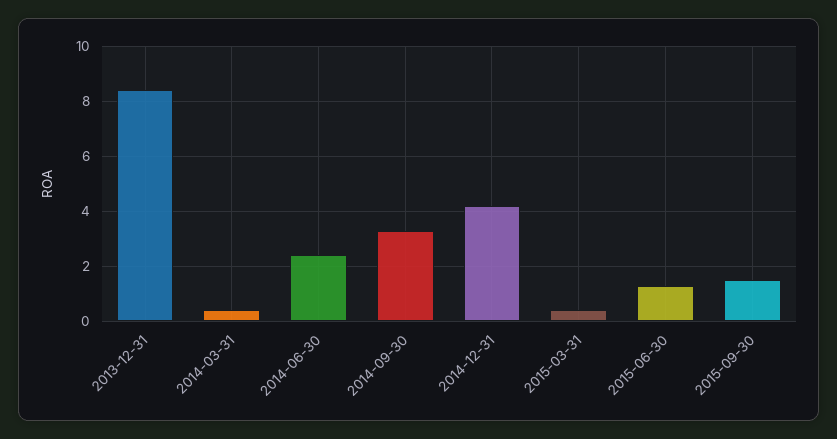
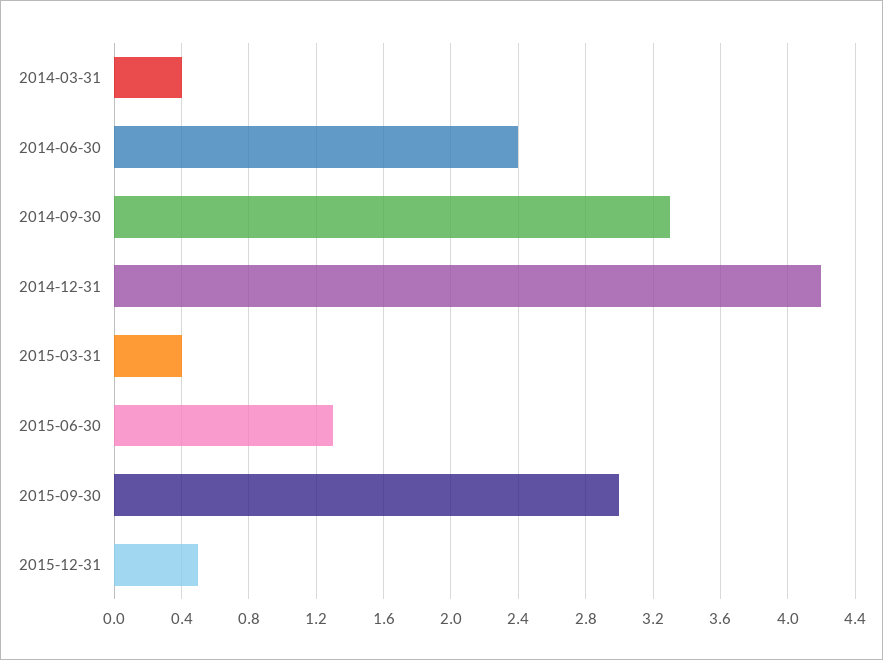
2013-12-31: 8.5 -> none
2015-09-30: 1.5 -> 3
2015-12-31: none -> 0.5

